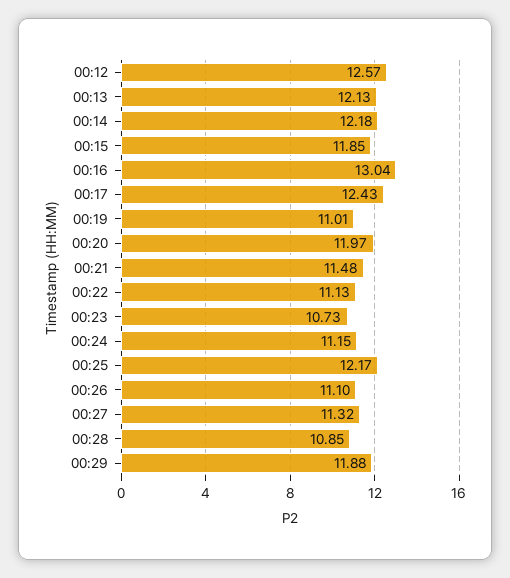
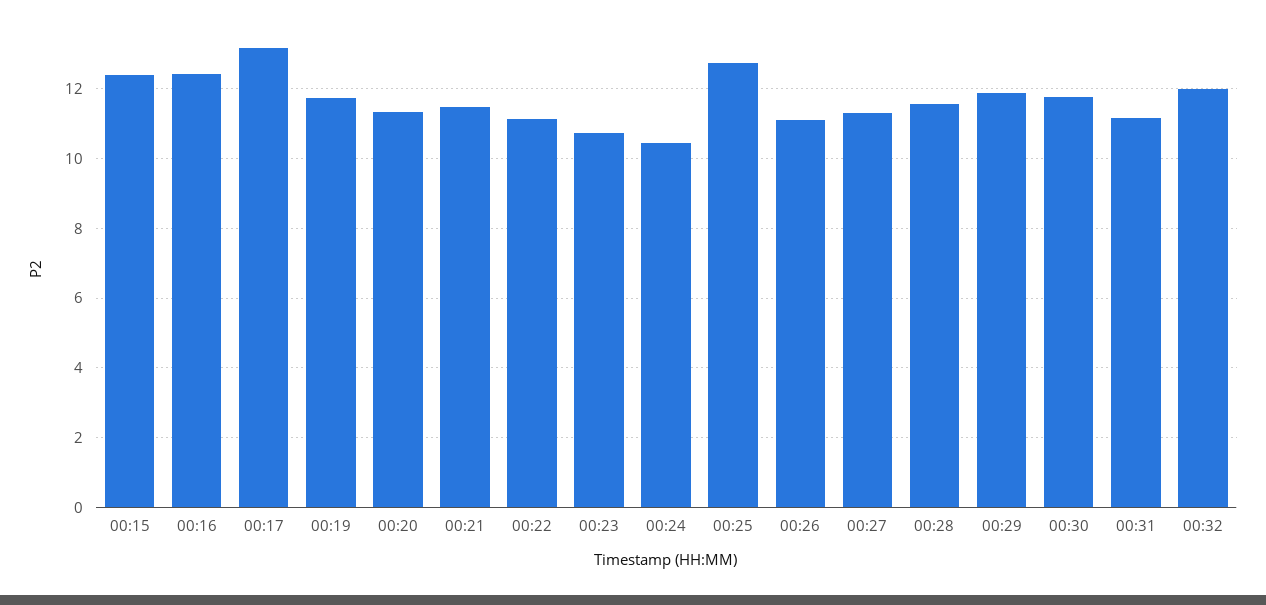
00:12: 12.57 -> none
00:13: 12.13 -> none
00:14: 12.18 -> none
00:15: 11.85 -> 12.4
00:16: 13.04 -> 12.4
00:17: 12.43 -> 13.2
00:19: 11.01 -> 11.8
00:20: 11.97 -> 11.4
00:24: 11.15 -> 10.4
00:25: 12.17 -> 12.8
00:28: 10.85 -> 11.6
00:30: none -> 11.8
00:31: none -> 11.2
00:32: none -> 12

